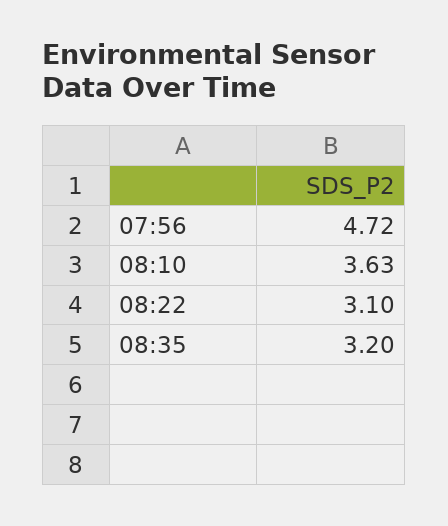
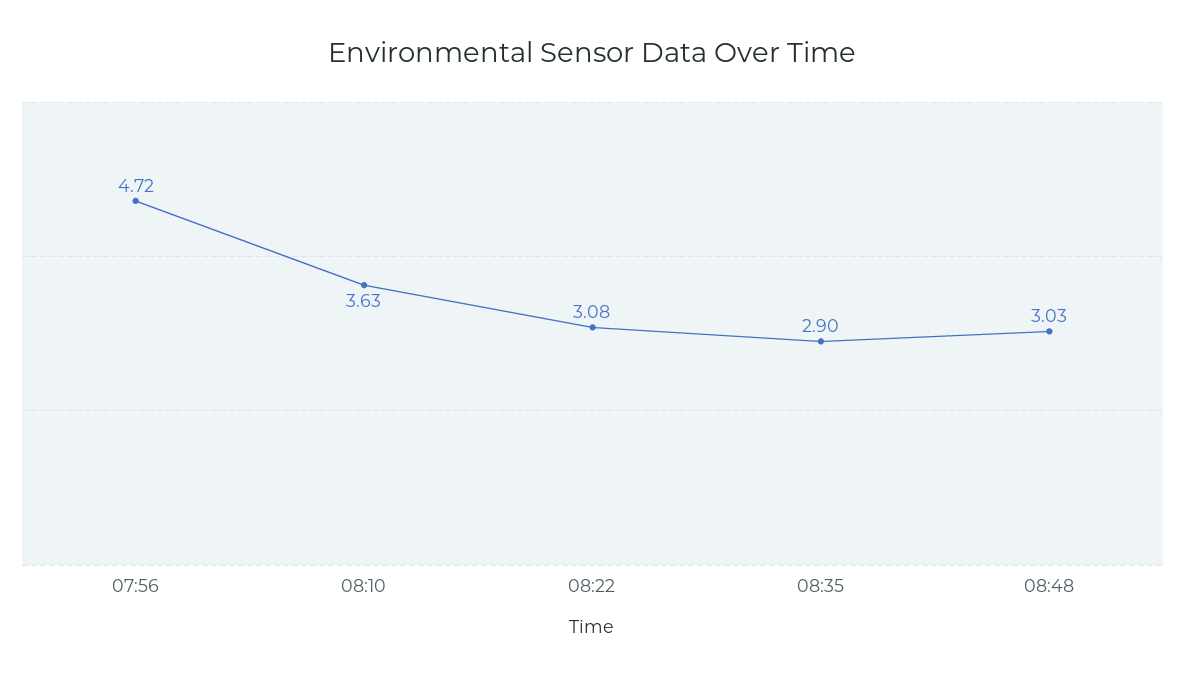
08:22: 3.1 -> 3.08
08:35: 3.2 -> 2.9
08:48: none -> 3.03

